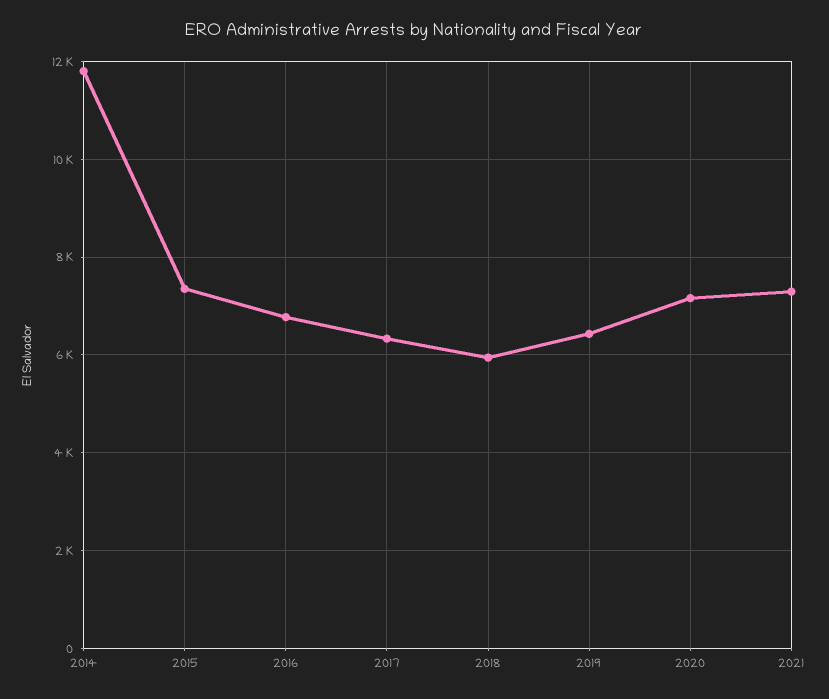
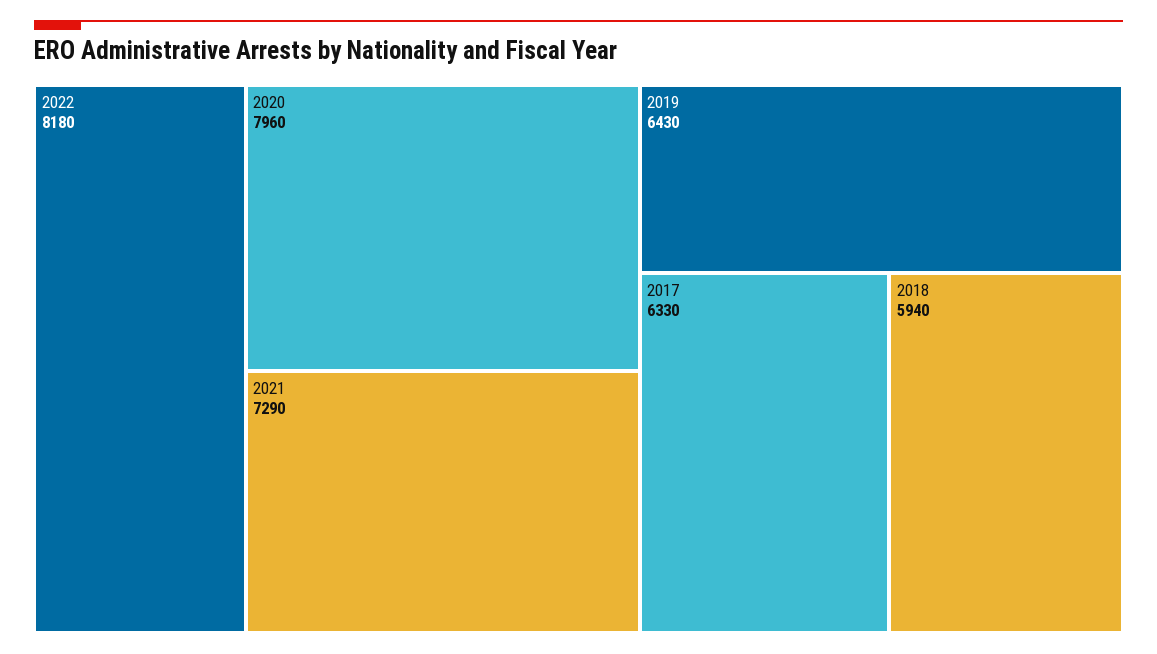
2014: 11800 -> none
2015: 7400 -> none
2016: 6800 -> none
2020: 7200 -> 7960
2022: none -> 8180

